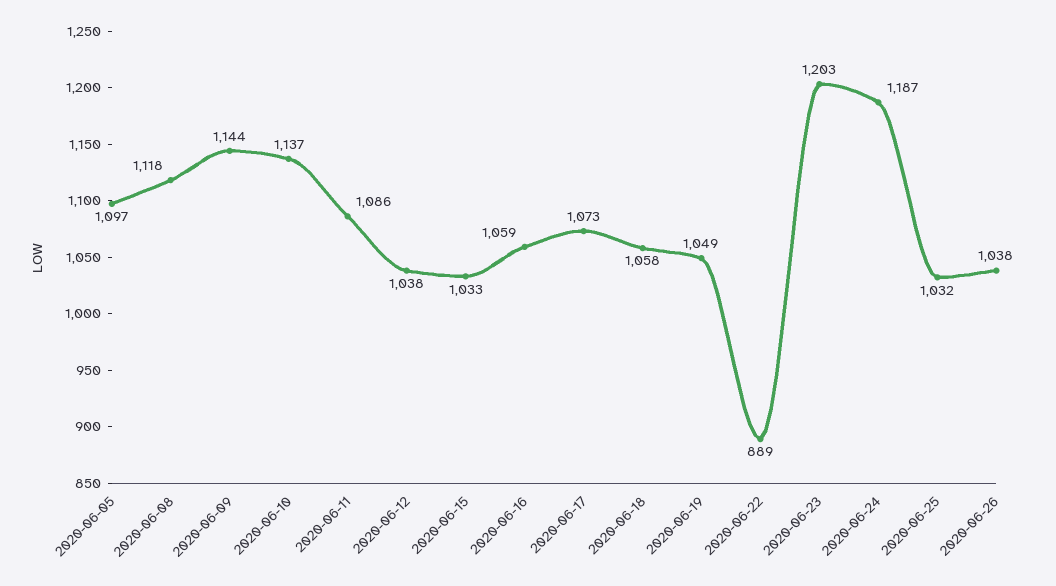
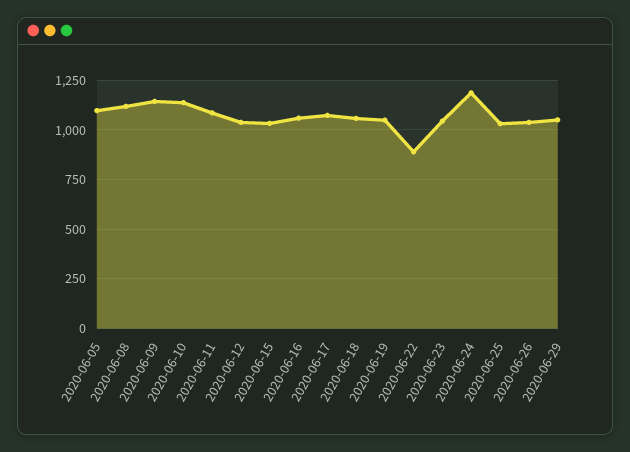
2020-06-23: 1203 -> 1050
2020-06-29: none -> 1050

